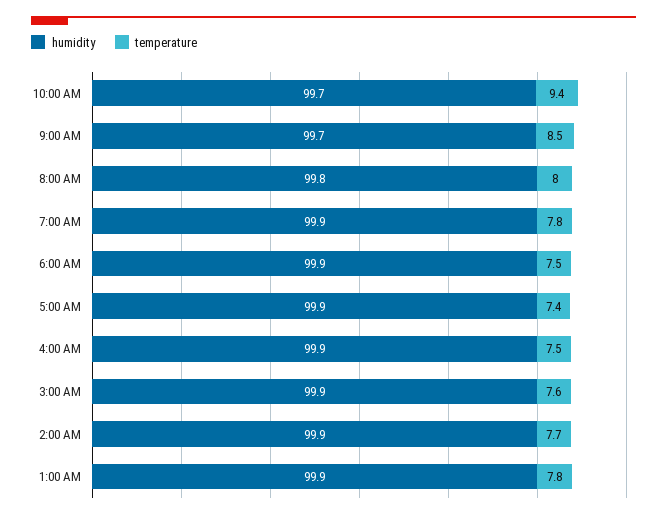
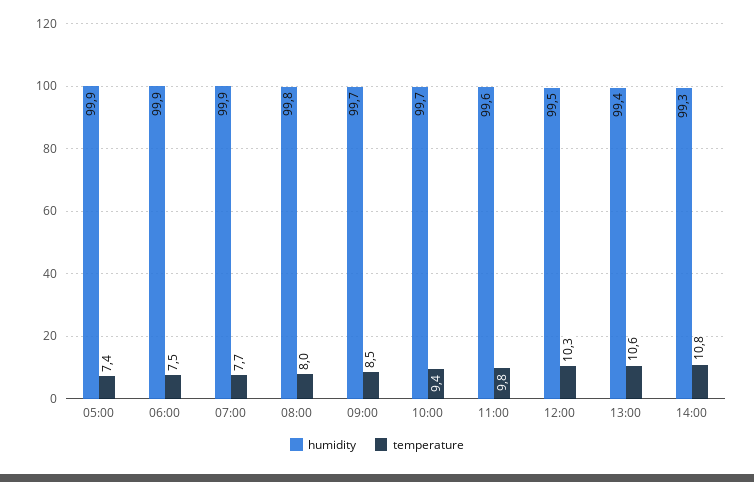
temperature, 7:00 AM: 7.8 -> 7.7
humidity, 4:00 AM: 99.9 -> none
temperature, 4:00 AM: 7.5 -> none
humidity, 3:00 AM: 99.9 -> none
temperature, 3:00 AM: 7.6 -> none
humidity, 2:00 AM: 99.9 -> none
temperature, 2:00 AM: 7.7 -> none
humidity, 1:00 AM: 99.9 -> none
temperature, 1:00 AM: 7.8 -> none
humidity, 11:00: none -> 99.6
temperature, 11:00: none -> 9.8
humidity, 12:00: none -> 99.5
temperature, 12:00: none -> 10.3
humidity, 13:00: none -> 99.4
temperature, 13:00: none -> 10.6
humidity, 14:00: none -> 99.3
temperature, 14:00: none -> 10.8

